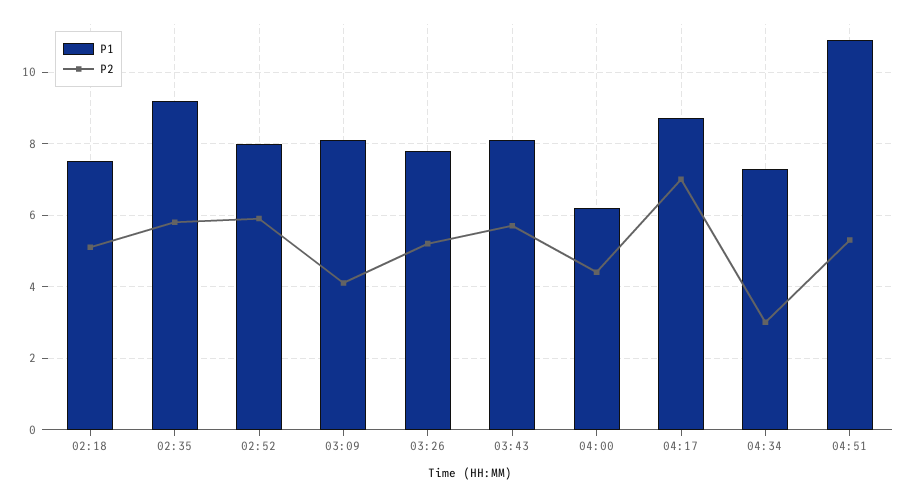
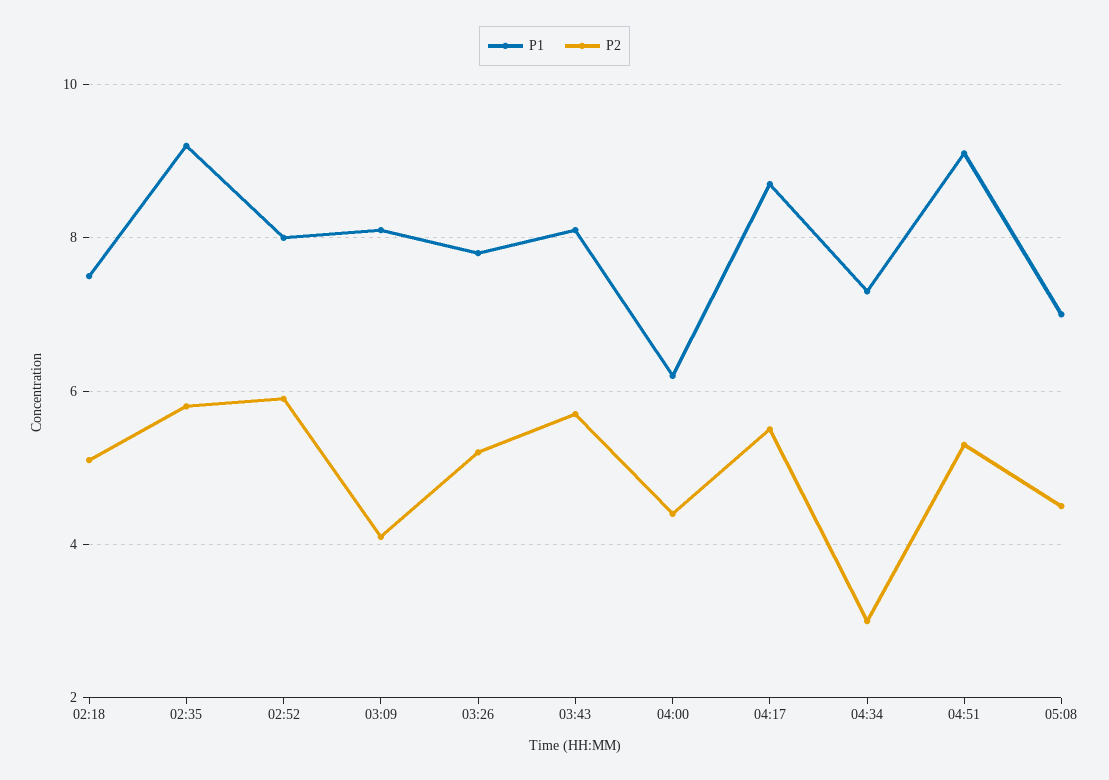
P2, 04:17: 7 -> 5.5
P1, 04:51: 11 -> 9
P1, 05:08: none -> 7
P2, 05:08: none -> 4.5

